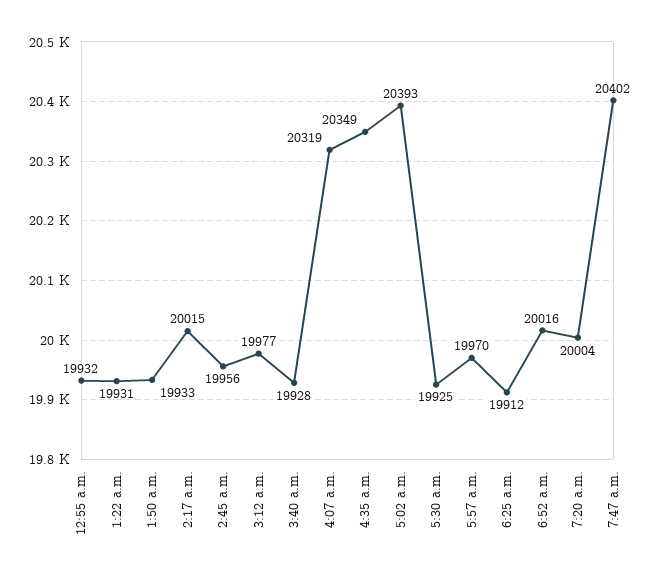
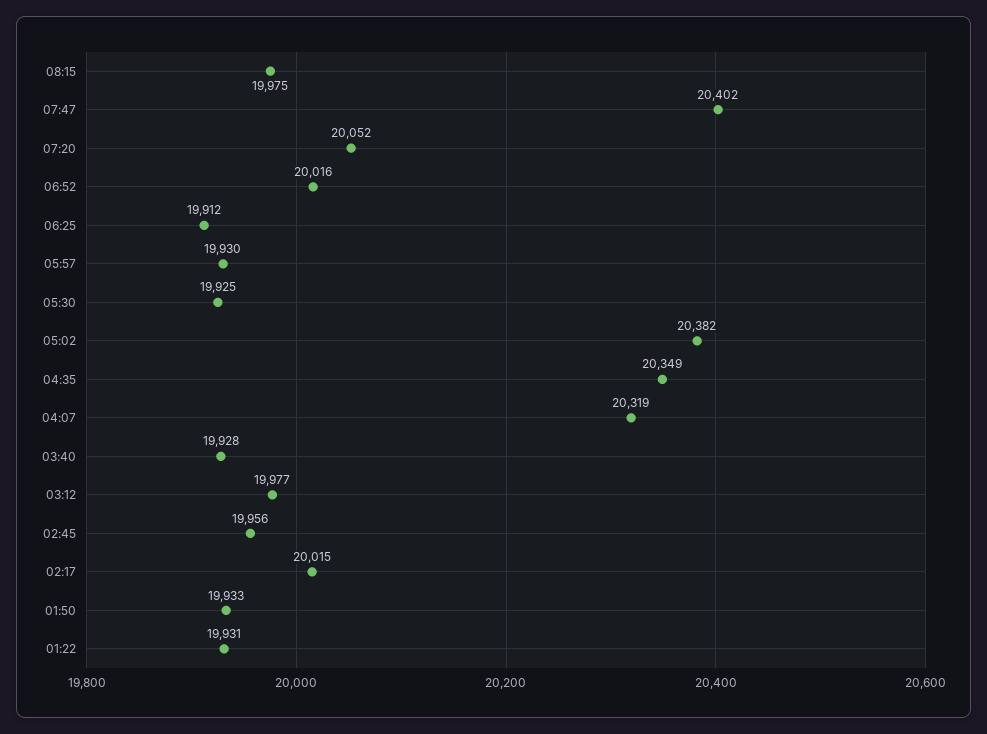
12:55 a.m.: 19932 -> none
5:02 a.m.: 20393 -> 20382
5:57 a.m.: 19970 -> 19930
7:20 a.m.: 20004 -> 20052
08:15: none -> 19975

